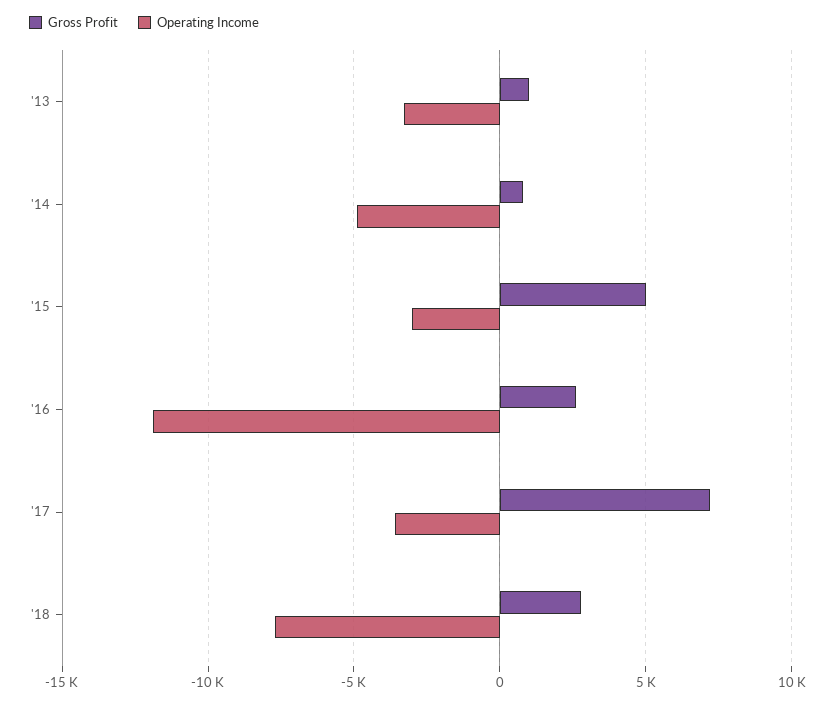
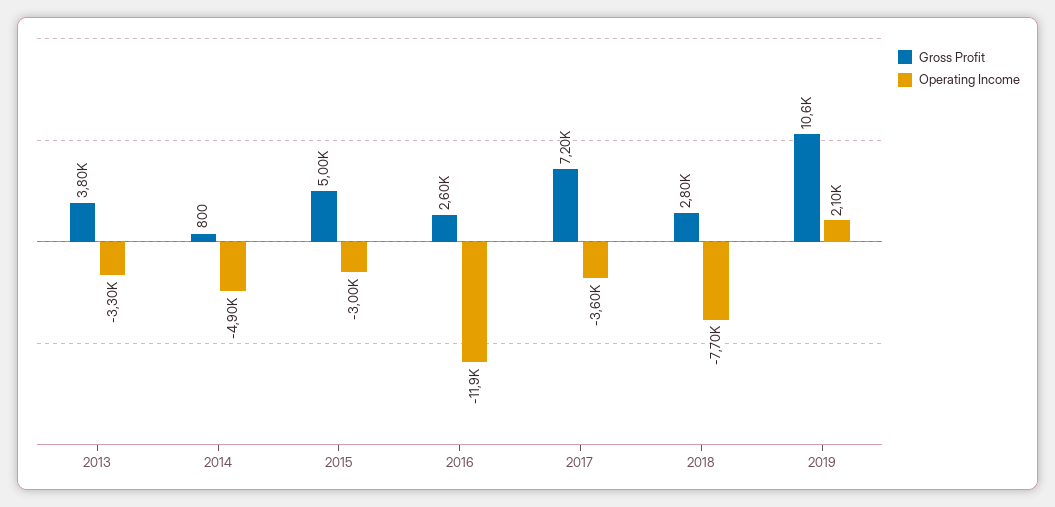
Gross Profit, '13: 1000 -> 3800
Gross Profit, 2019: none -> 10600
Operating Income, 2019: none -> 2100

